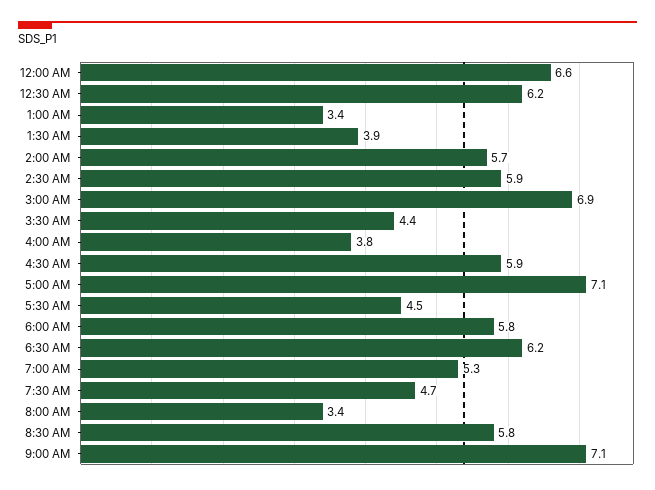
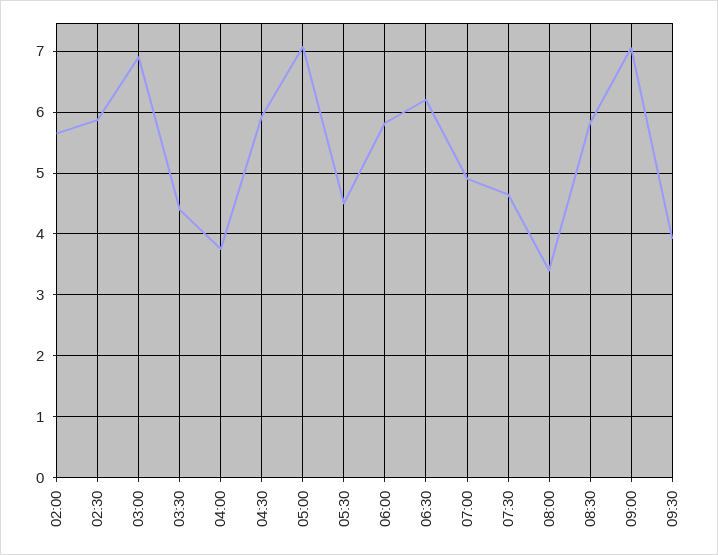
12:00 AM: 6.6 -> none
12:30 AM: 6.2 -> none
1:00 AM: 3.4 -> none
1:30 AM: 3.9 -> none
7:00 AM: 5.3 -> 4.9
09:30: none -> 3.9

